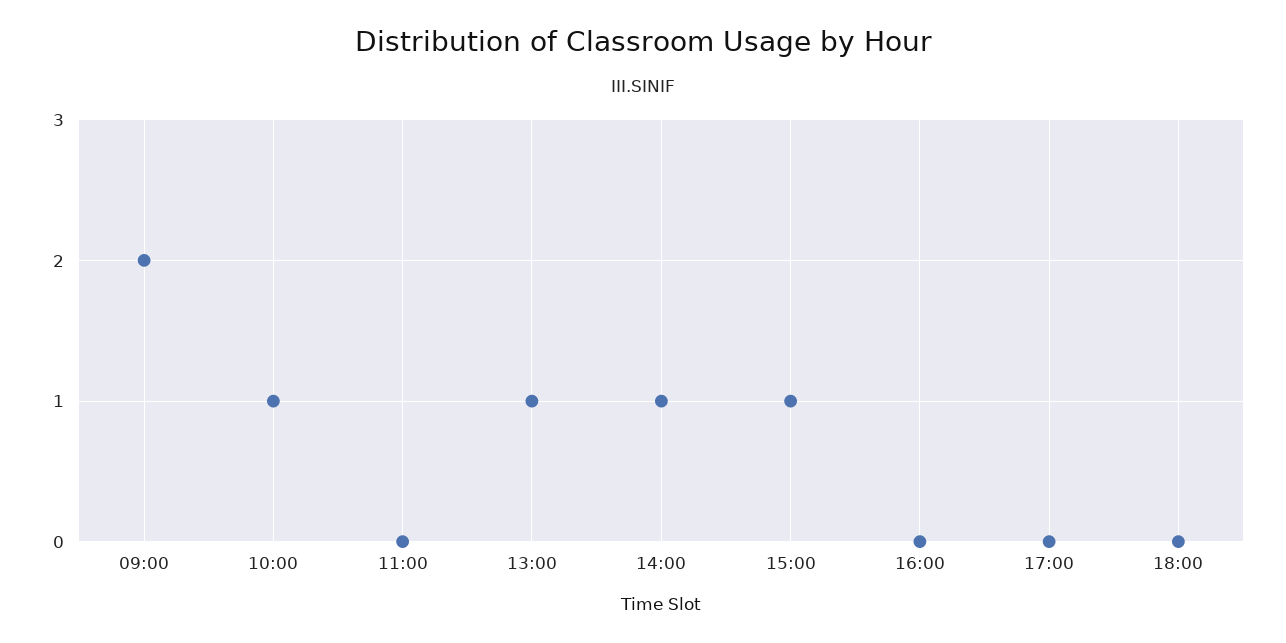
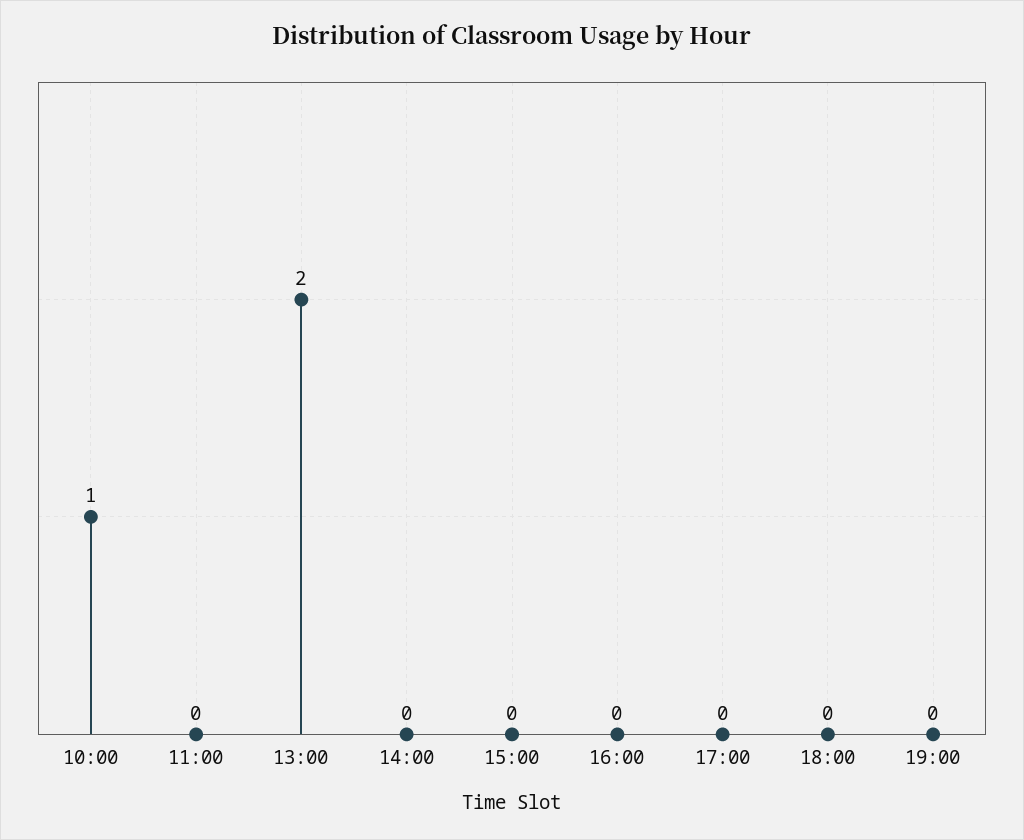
09:00: 2 -> none
13:00: 1 -> 2
14:00: 1 -> 0
15:00: 1 -> 0
19:00: none -> 0

